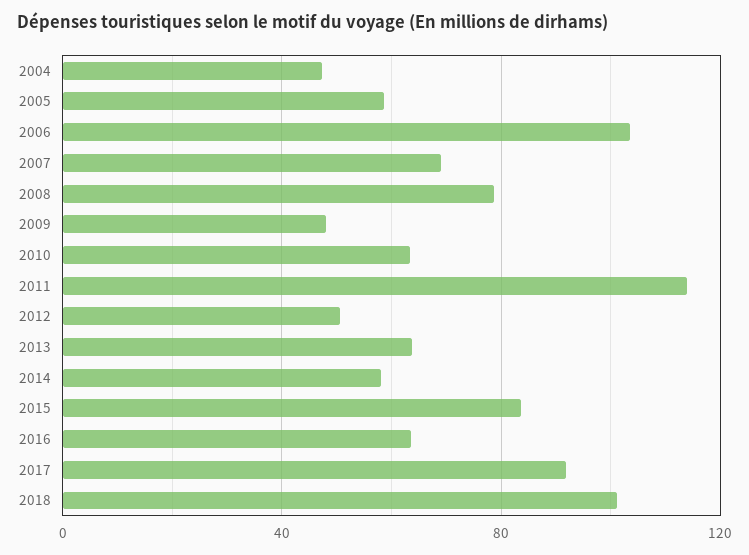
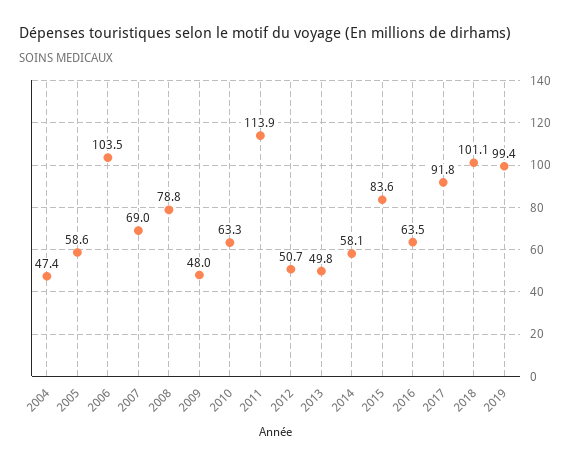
2013: 65 -> 49.8
2019: none -> 99.4

